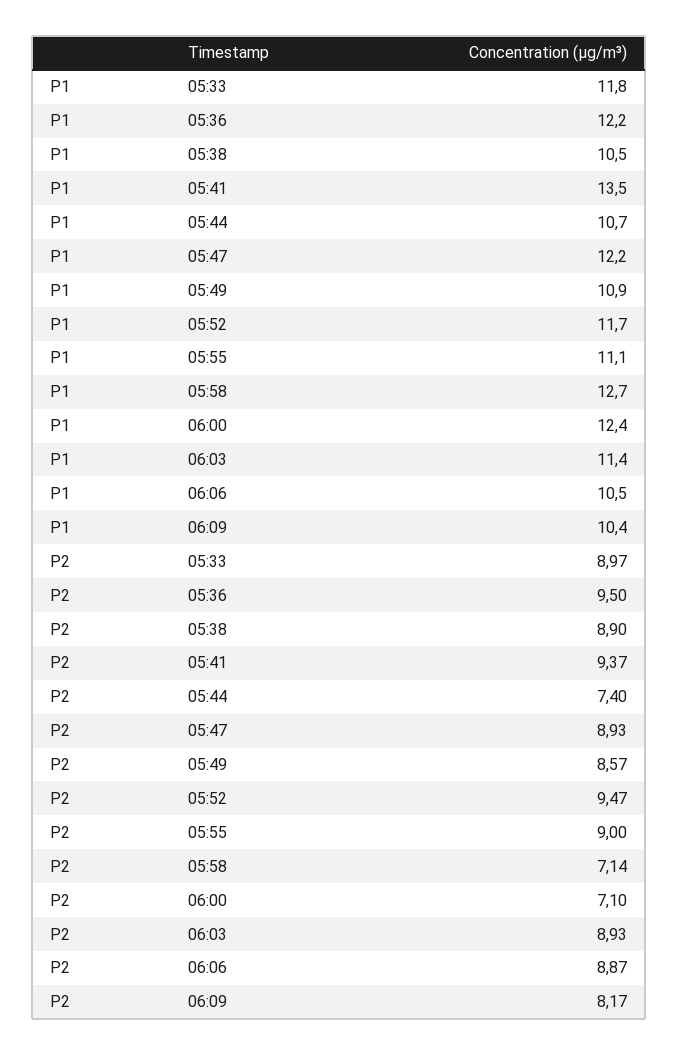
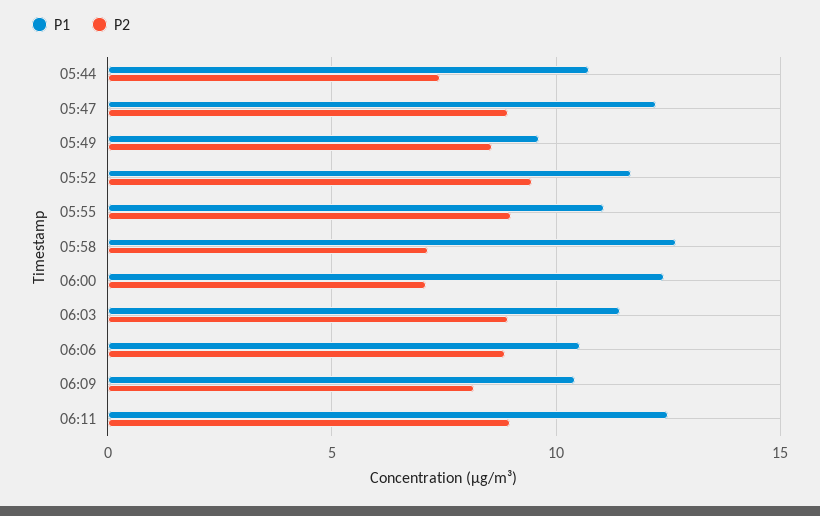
P1, 05:33: 11.8 -> none
P1, 05:36: 12.2 -> none
P1, 05:38: 10.5 -> none
P1, 05:41: 13.5 -> none
P1, 05:49: 10.9 -> 9.5
P2, 05:33: 8.97 -> none
P2, 05:36: 9.5 -> none
P2, 05:38: 8.9 -> none
P2, 05:41: 9.37 -> none
P1, 06:11: none -> 12.5
P2, 06:11: none -> 9

